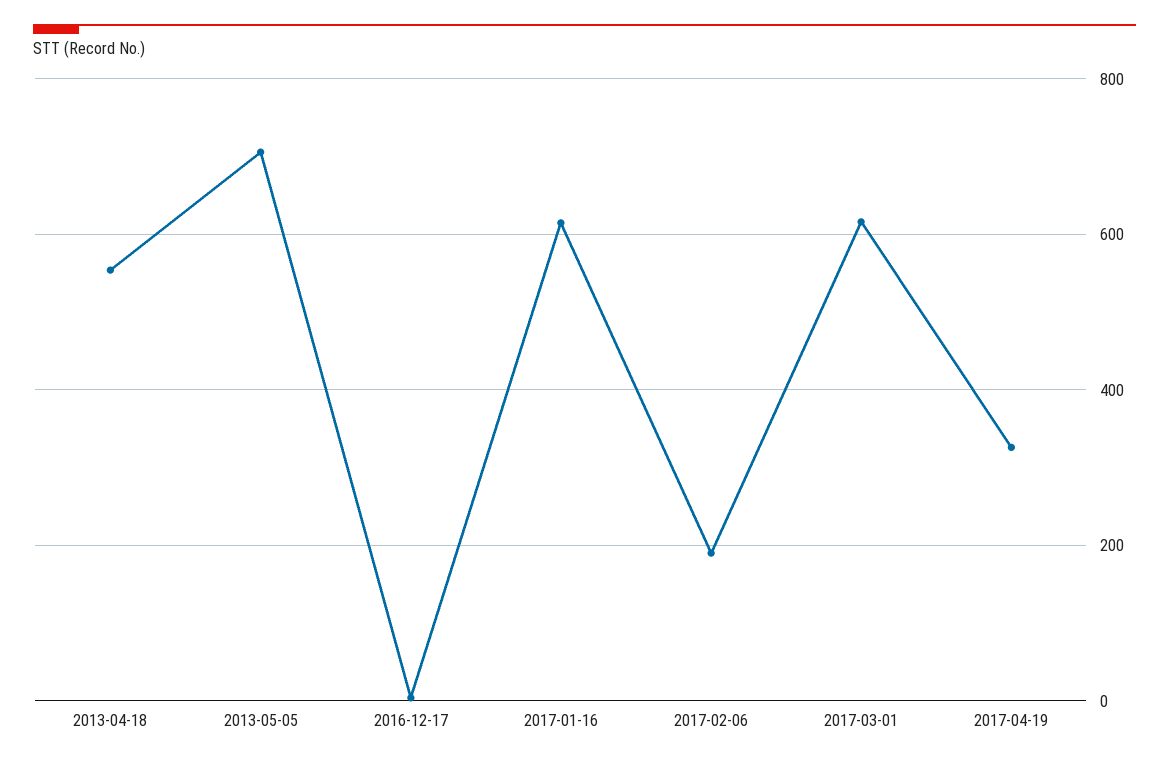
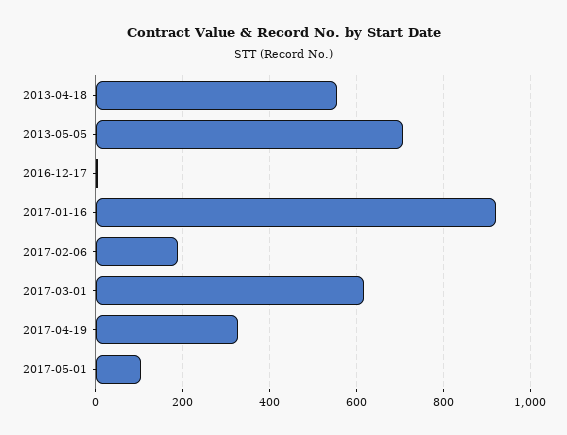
2017-01-16: 620 -> 920
2017-05-01: none -> 100

